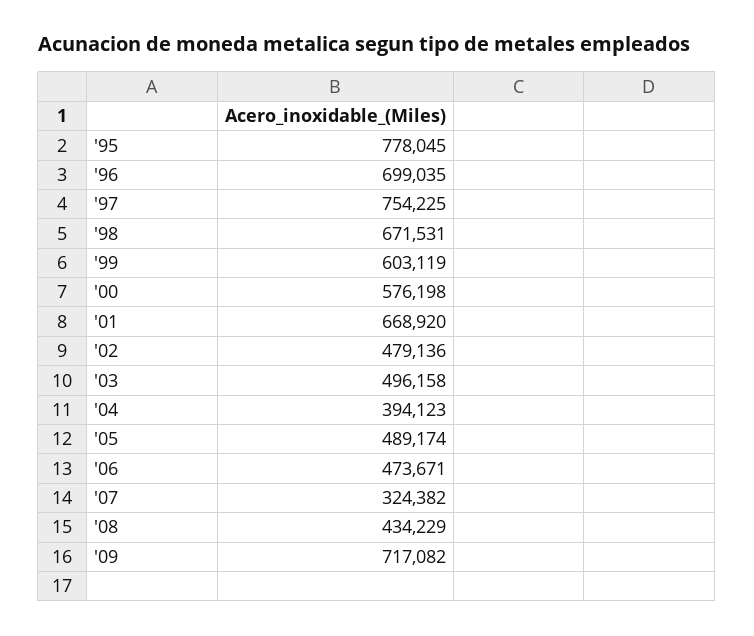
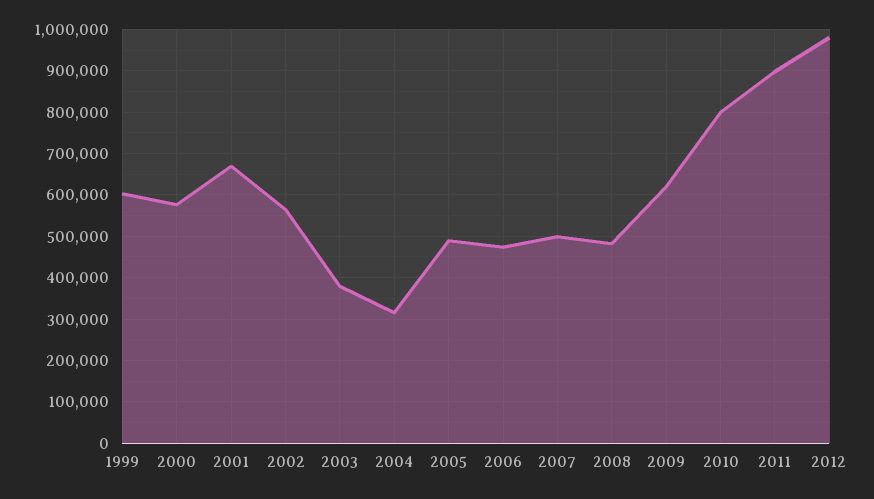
'95: 778045 -> none
'96: 699035 -> none
'97: 754225 -> none
'98: 671531 -> none
'02: 479136 -> 560000
'03: 496158 -> 380000
'04: 394123 -> 320000
'07: 324382 -> 500000
'08: 434229 -> 480000
'09: 717082 -> 620000
2010: none -> 800000
2011: none -> 900000
2012: none -> 980000

